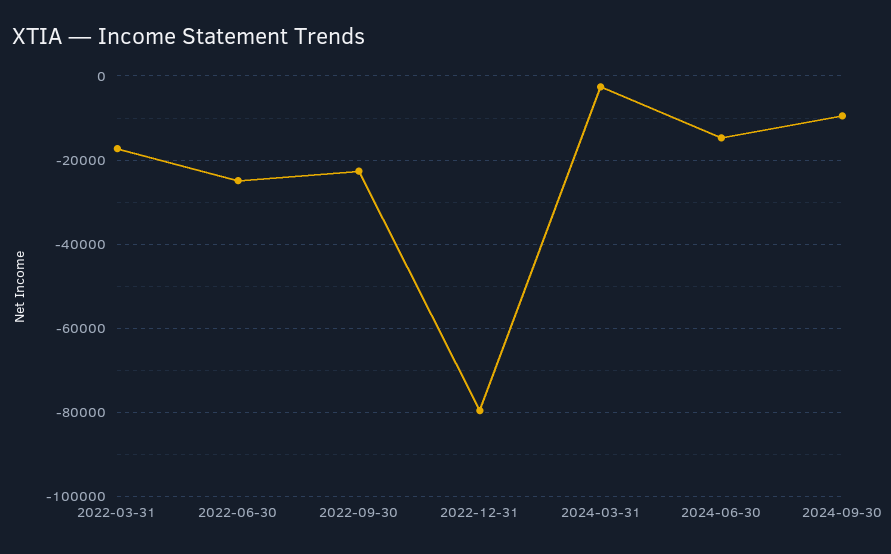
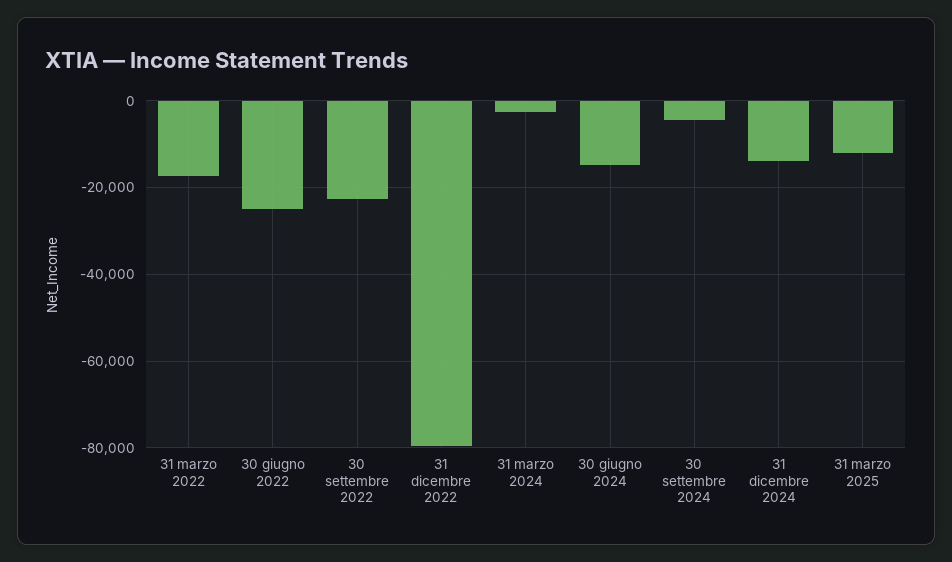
2024-09-30: -10000 -> -4000
31 dicembre 2024: none -> -14000
31 marzo 2025: none -> -12000

